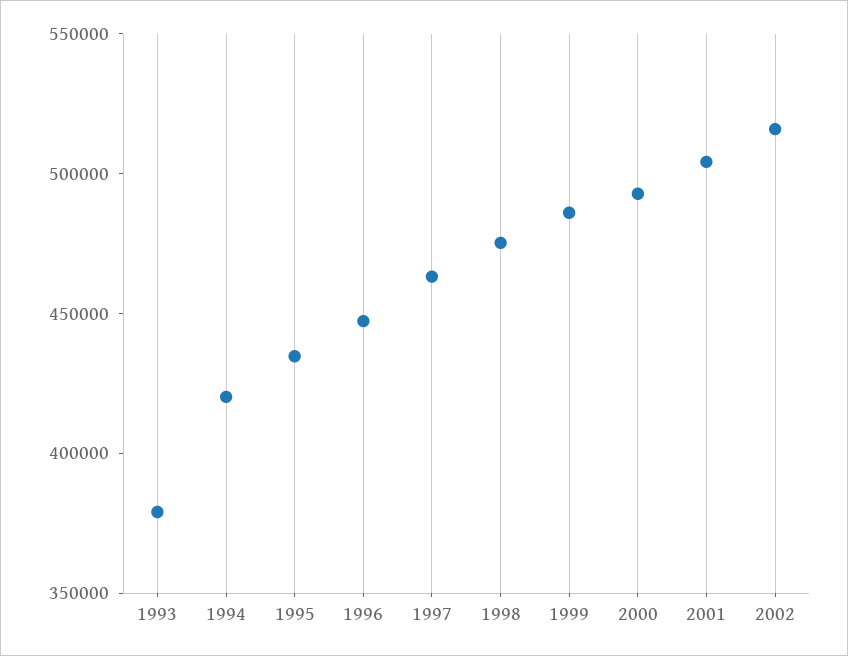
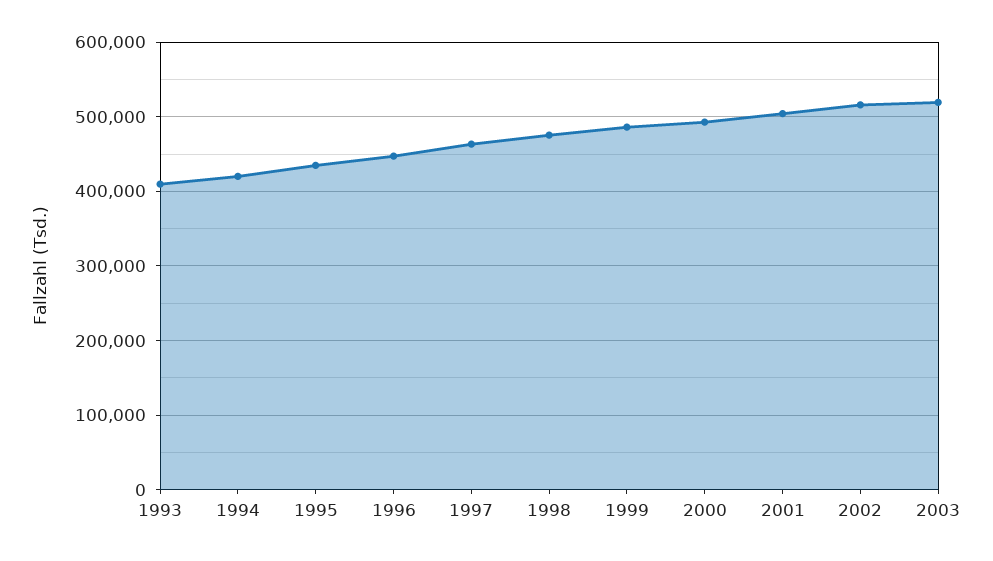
1993: 380000 -> 410000
2003: none -> 520000

